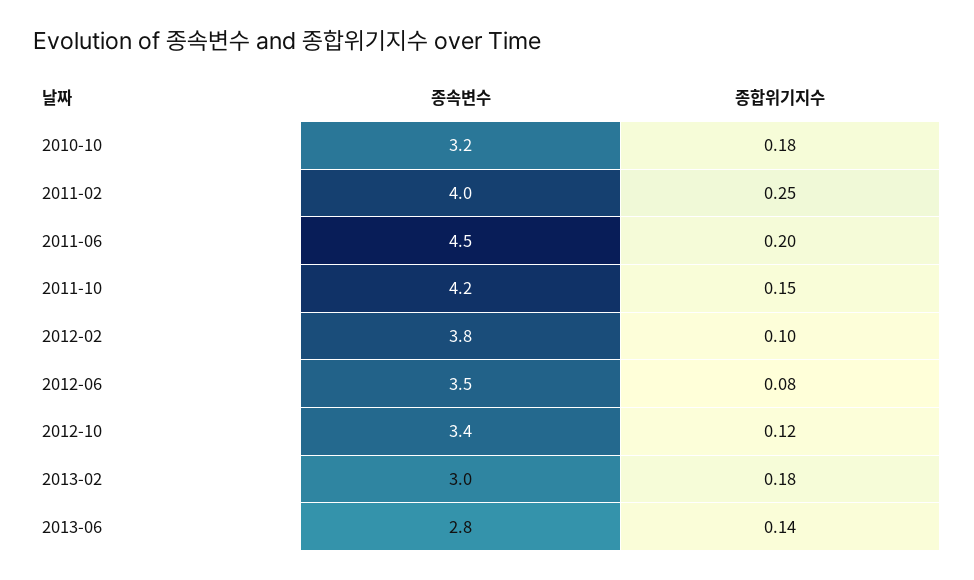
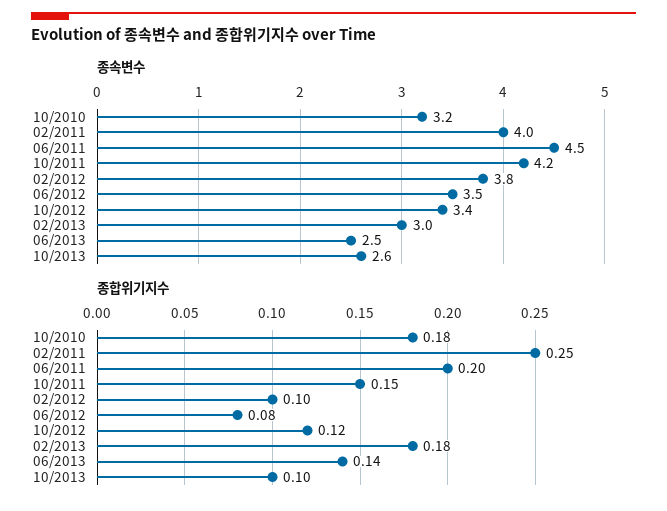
종속변수, 2013-06: 2.8 -> 2.5
종속변수, 10/2013: none -> 2.6
종합위기지수, 10/2013: none -> 0.1

